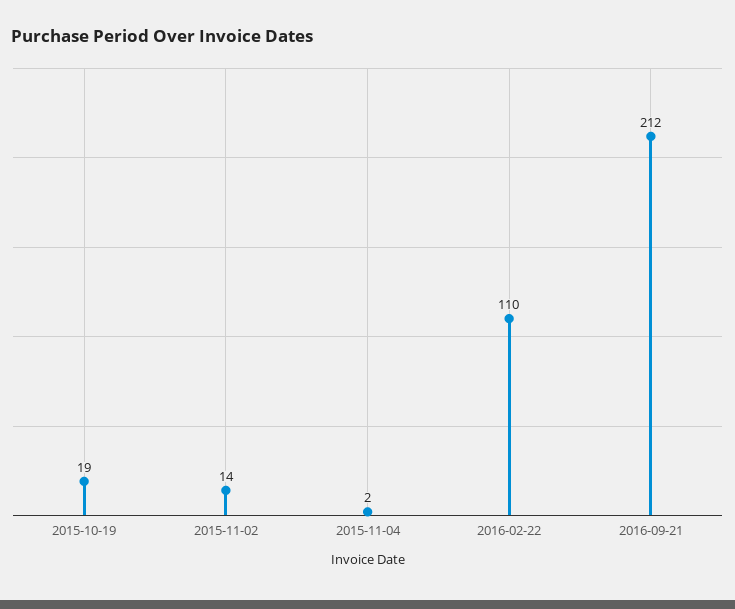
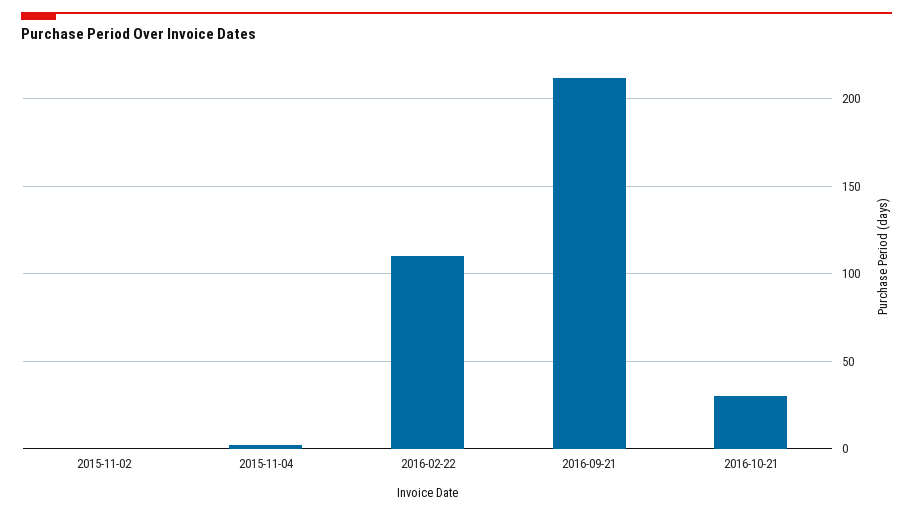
2015-10-19: 19 -> none
2015-11-02: 14 -> 0
2016-10-21: none -> 30

